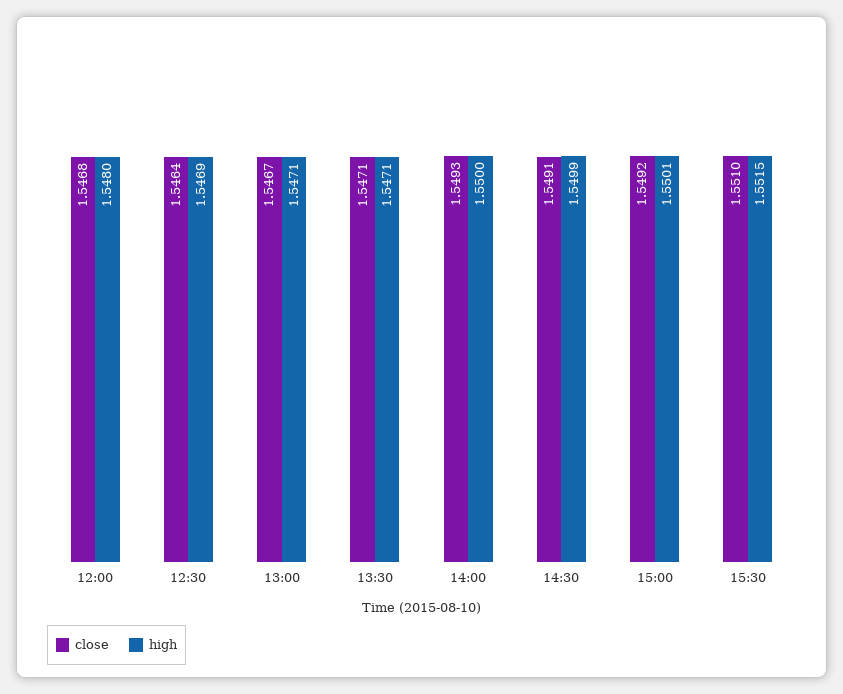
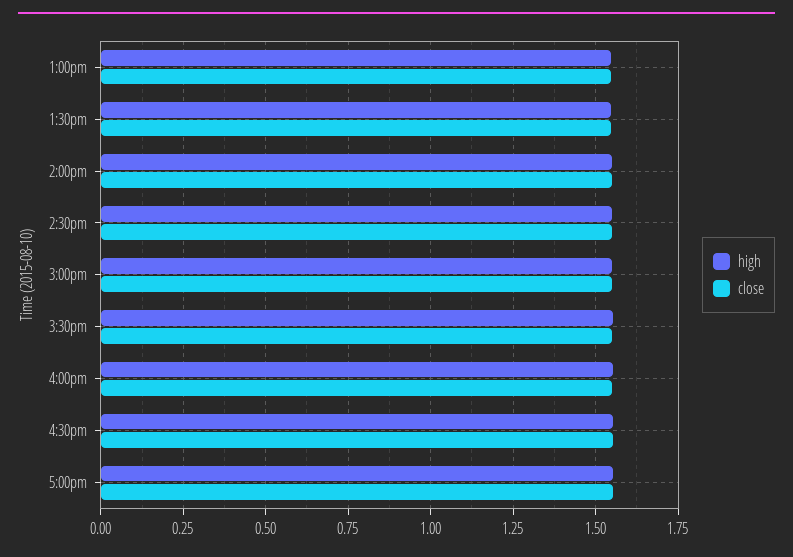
close, 12:00: 1.5468 -> none
high, 12:00: 1.548 -> none
close, 12:30: 1.5464 -> none
high, 12:30: 1.5469 -> none
high, 4:00pm: none -> 1.55
close, 4:00pm: none -> 1.55
high, 4:30pm: none -> 1.55
close, 4:30pm: none -> 1.55
high, 5:00pm: none -> 1.55
close, 5:00pm: none -> 1.55

